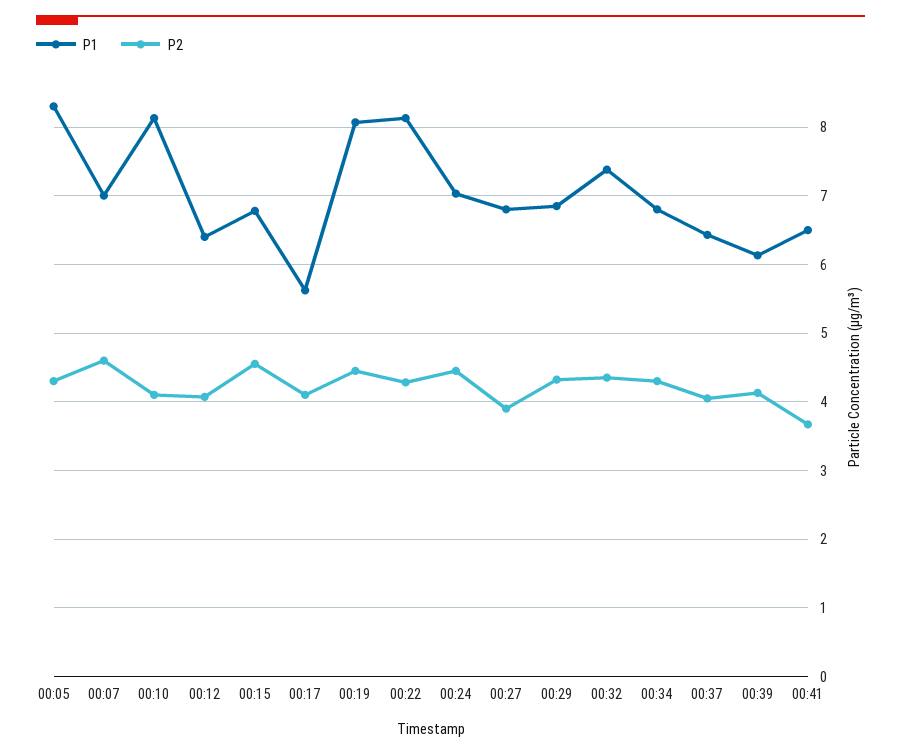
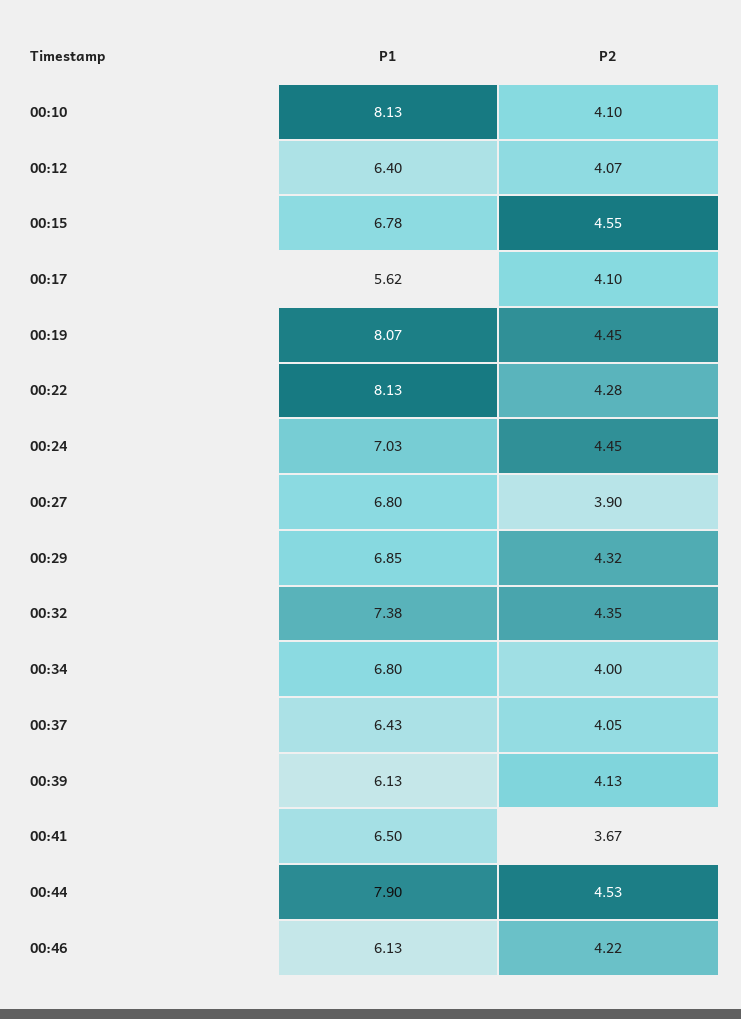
P1, 00:05: 8.3 -> none
P2, 00:05: 4.3 -> none
P1, 00:07: 7 -> none
P2, 00:07: 4.6 -> none
P2, 00:34: 4.3 -> 4
P1, 00:44: none -> 7.9
P2, 00:44: none -> 4.53
P1, 00:46: none -> 6.13
P2, 00:46: none -> 4.22

